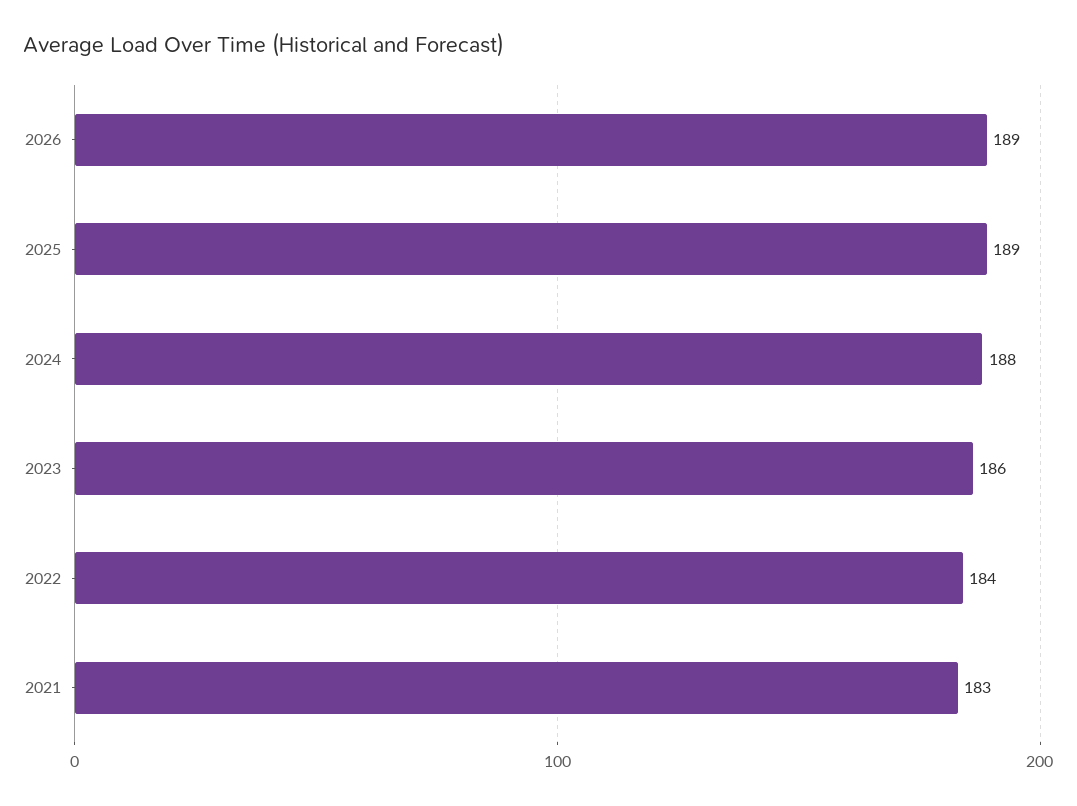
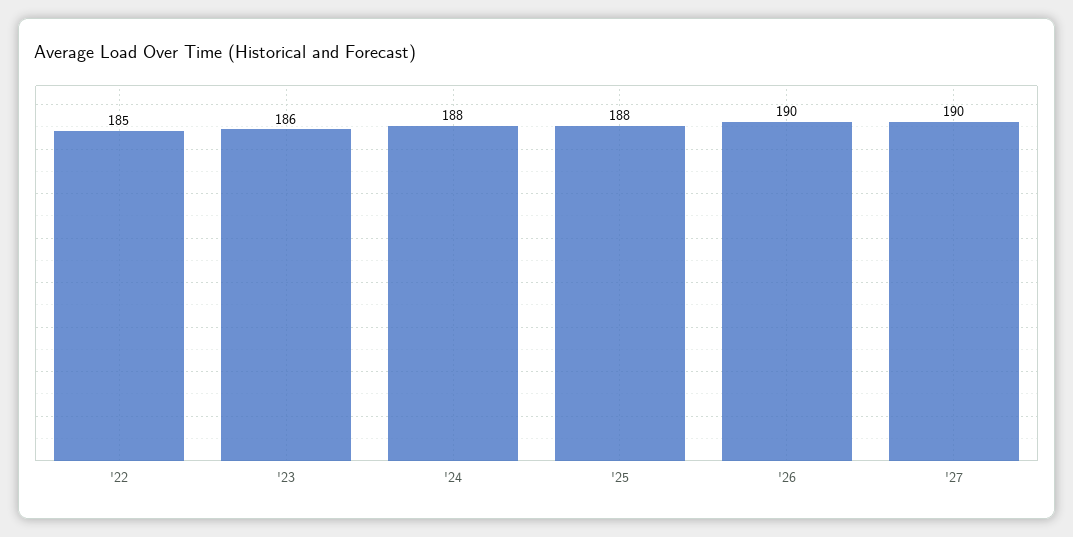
2026: 189 -> 190
2025: 189 -> 188
2022: 184 -> 185
2021: 183 -> none
'27: none -> 190

